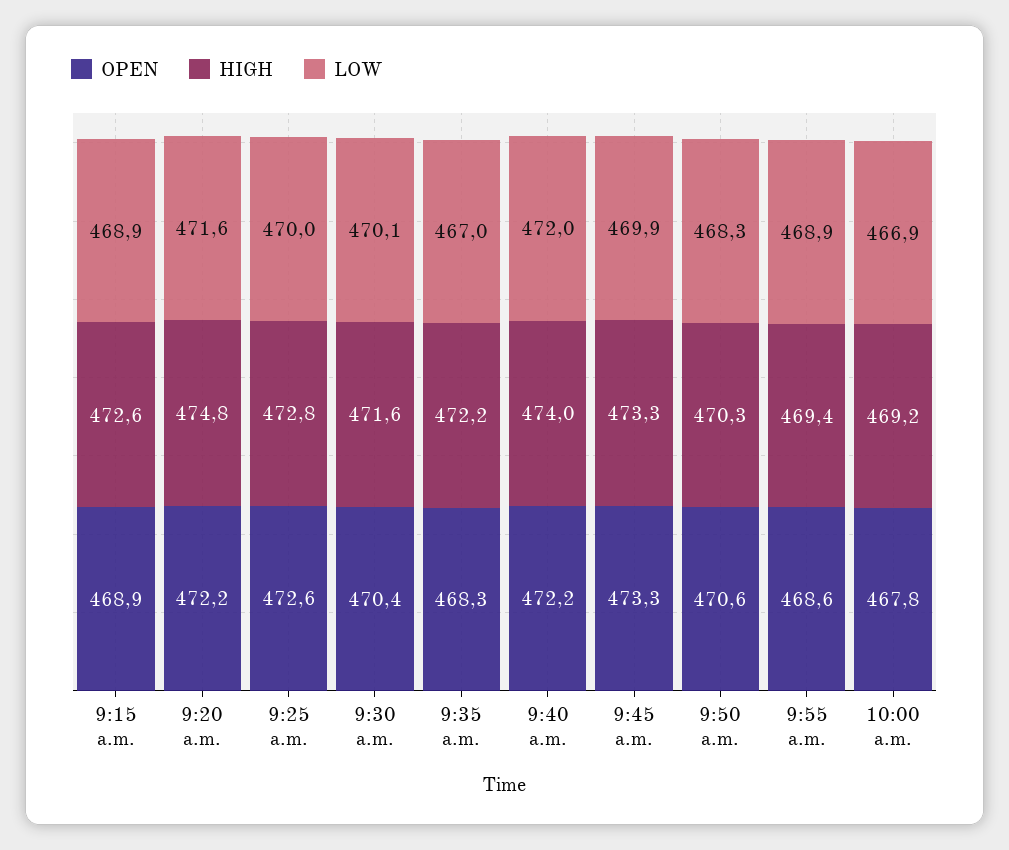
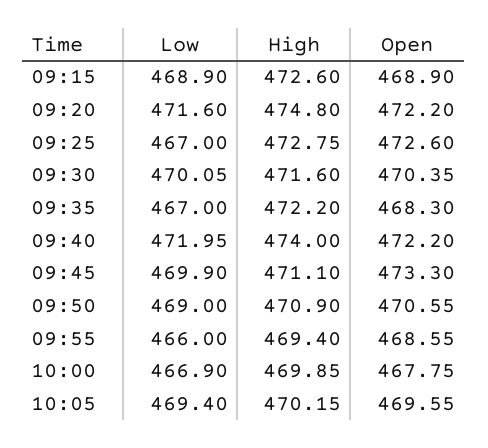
LOW, 9:25 a.m.: 470 -> 467
HIGH, 9:45 a.m.: 473.3 -> 471.1
HIGH, 9:50 a.m.: 470.3 -> 470.9
LOW, 9:50 a.m.: 468.3 -> 469
LOW, 9:55 a.m.: 468.9 -> 466
HIGH, 10:00 a.m.: 469.2 -> 469.85
LOW, 10:05: none -> 469.4
HIGH, 10:05: none -> 470.15
OPEN, 10:05: none -> 469.55

